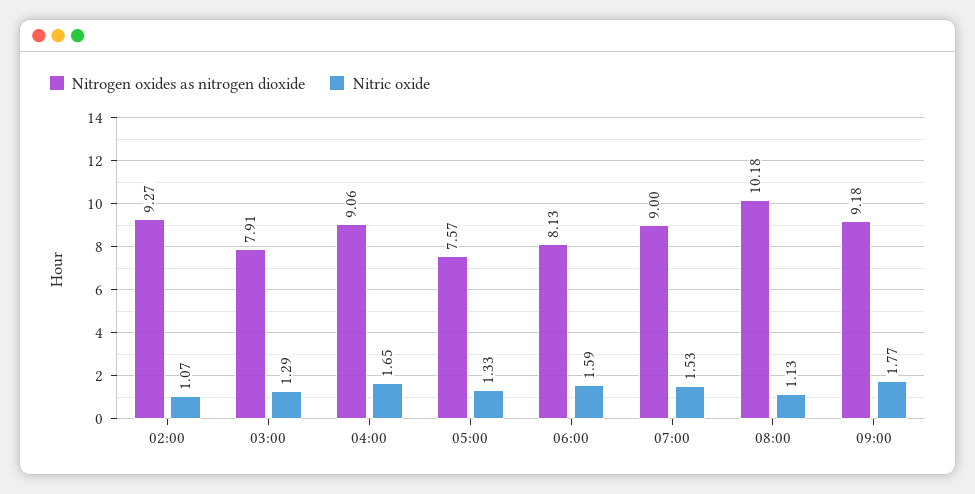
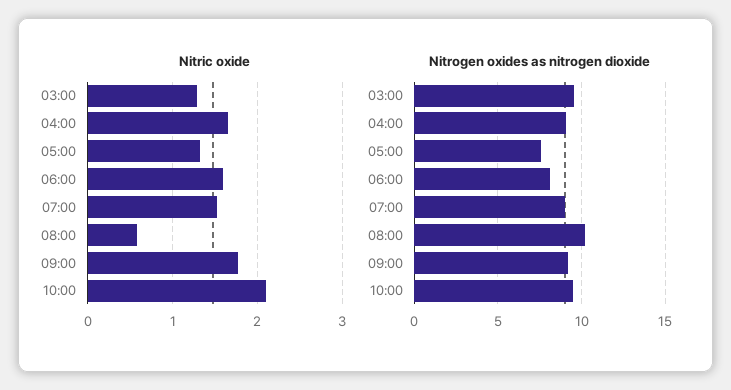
Nitrogen oxides as nitrogen dioxide, 02:00: 9.27 -> none
Nitric oxide, 02:00: 1.07 -> none
Nitrogen oxides as nitrogen dioxide, 03:00: 7.91 -> 9.5
Nitric oxide, 08:00: 1.13 -> 0.6
Nitric oxide, 10:00: none -> 2.1
Nitrogen oxides as nitrogen dioxide, 10:00: none -> 9.5

